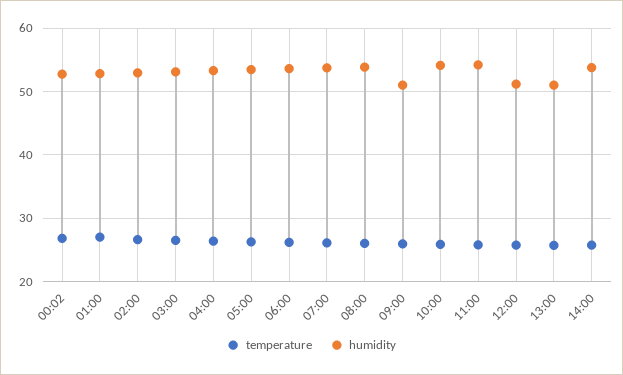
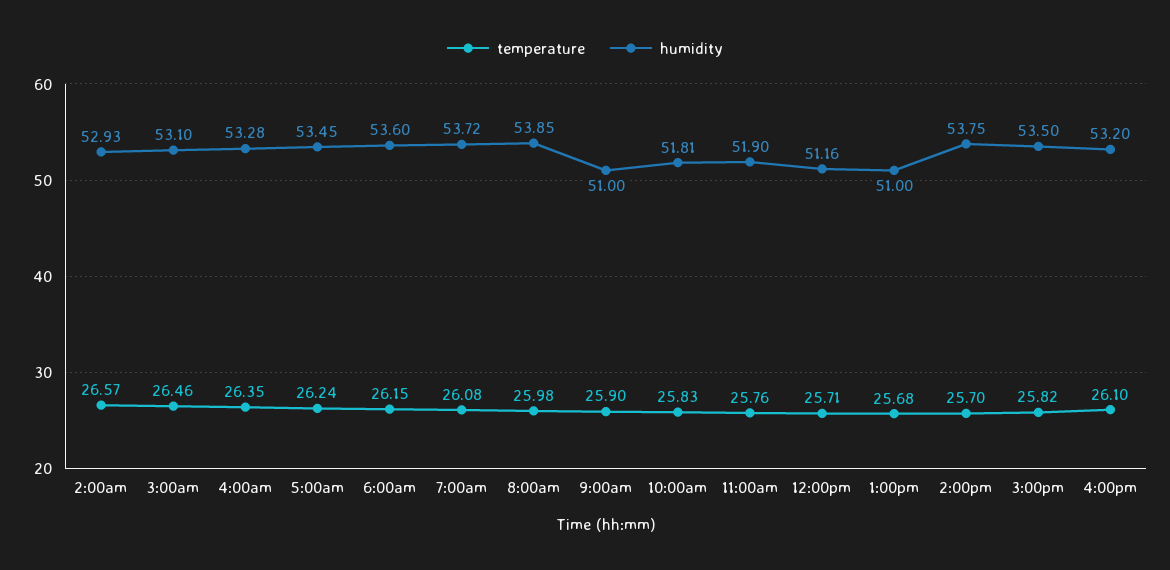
temperature, 00:02: 27 -> none
humidity, 00:02: 53 -> none
temperature, 01:00: 27 -> none
humidity, 01:00: 53 -> none
humidity, 10:00: 54 -> 51.81
humidity, 11:00: 54 -> 51.9
temperature, 3:00pm: none -> 25.82
humidity, 3:00pm: none -> 53.5
temperature, 4:00pm: none -> 26.1
humidity, 4:00pm: none -> 53.2

